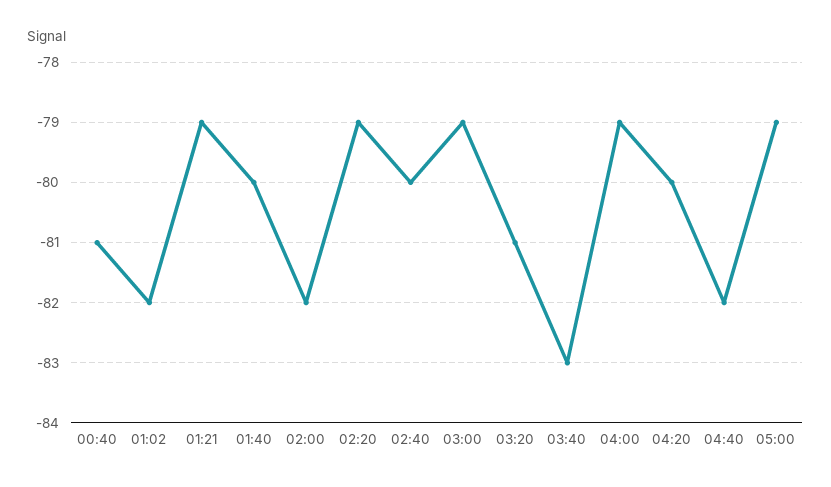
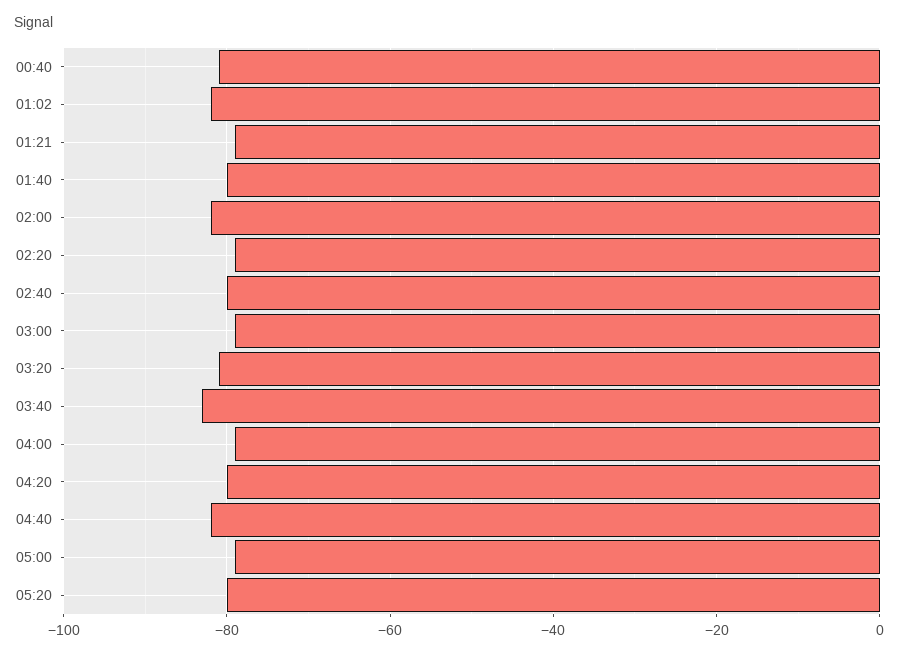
05:20: none -> -80

